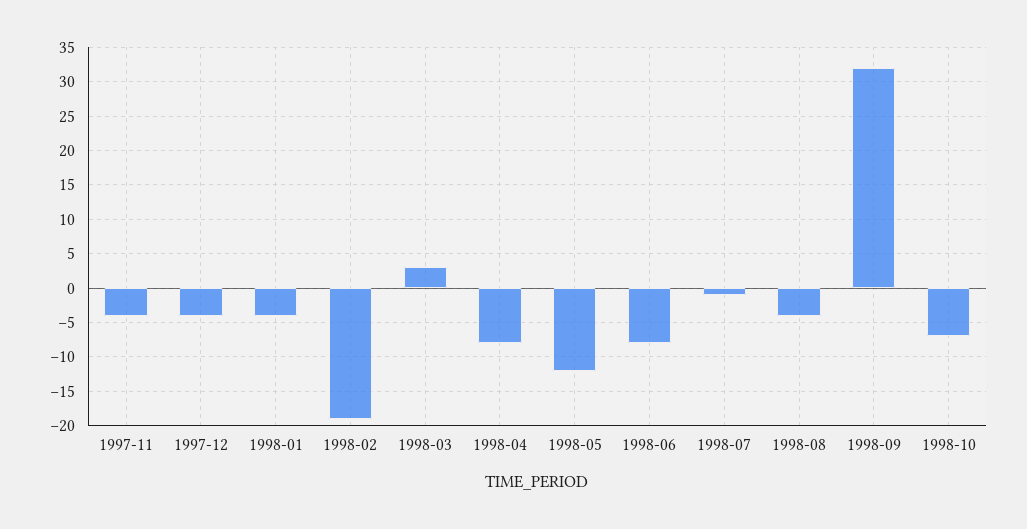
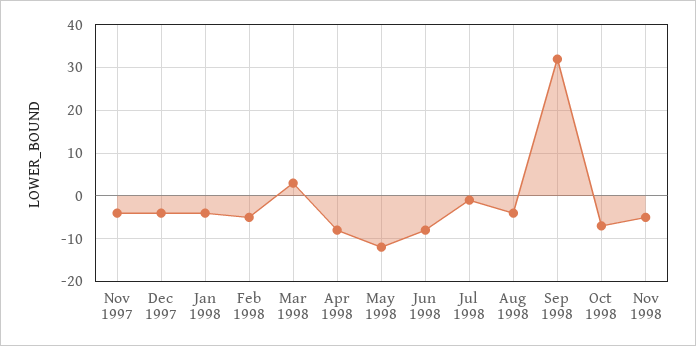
1998-02: -19 -> -5
Nov 1998: none -> -5

